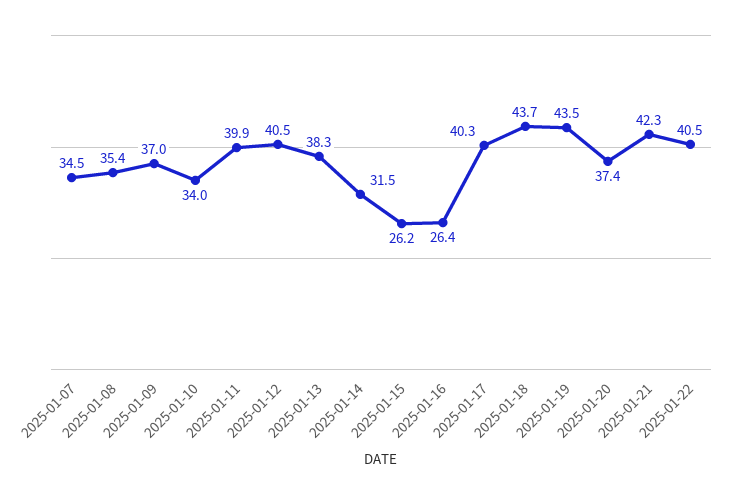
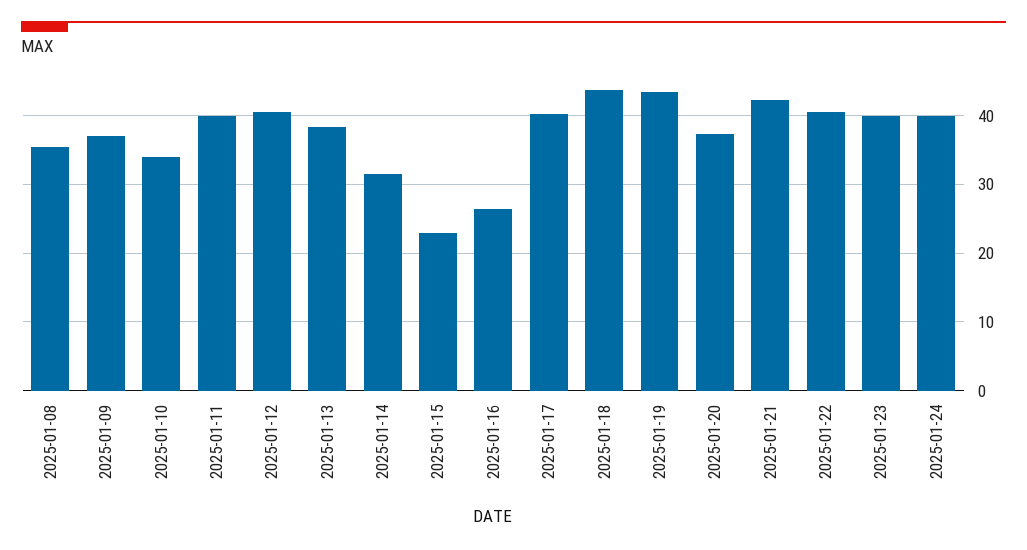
2025-01-07: 34.5 -> none
2025-01-15: 26.2 -> 23
2025-01-23: none -> 40
2025-01-24: none -> 40

